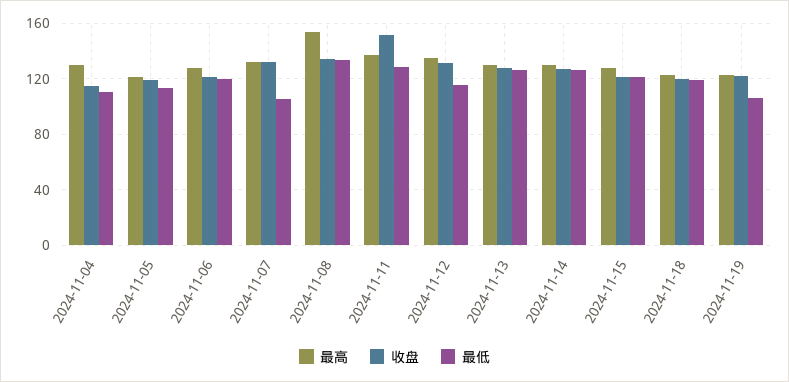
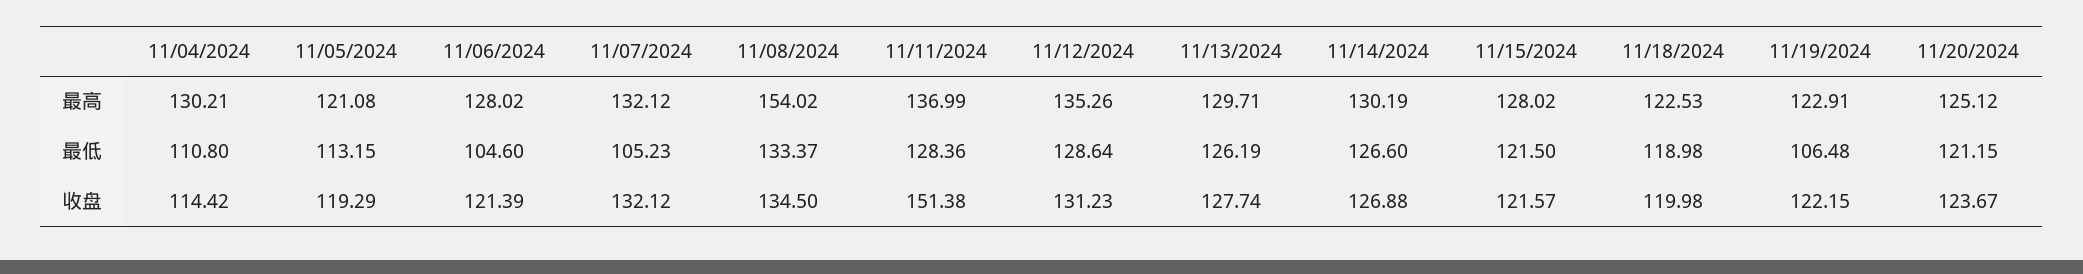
最低, 2024-11-06: 120 -> 104.6
最低, 2024-11-12: 115 -> 128.64
最高, 11/20/2024: none -> 125.12
最低, 11/20/2024: none -> 121.15
收盘, 11/20/2024: none -> 123.67

